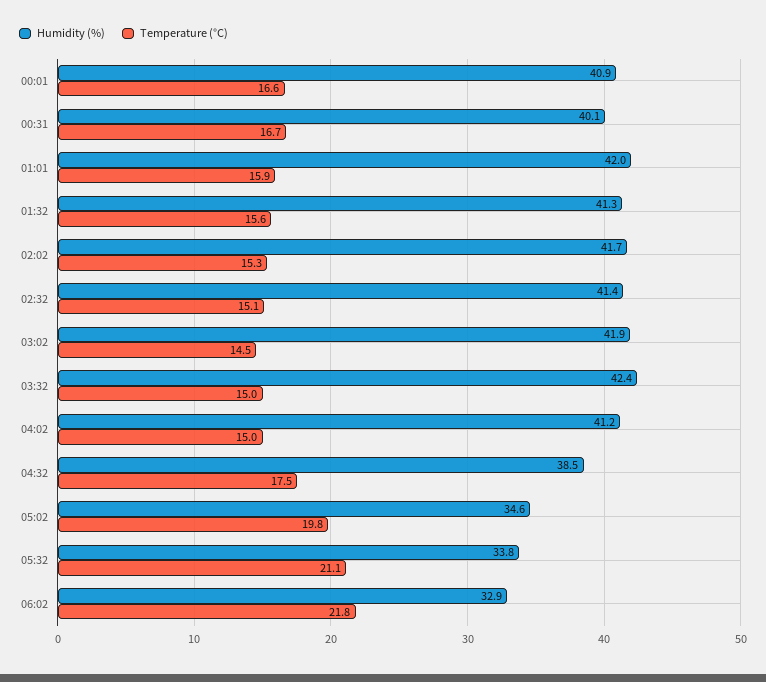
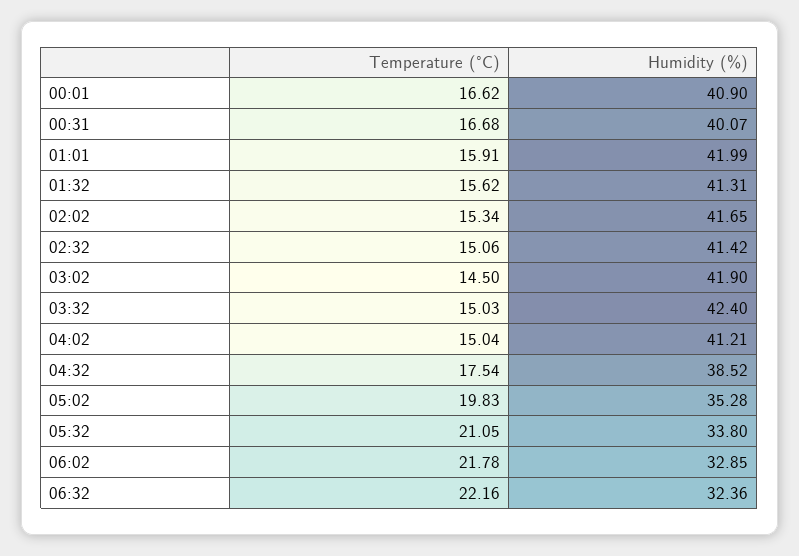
Humidity (%), 05:02: 34.6 -> 35.28
Temperature (°C), 06:32: none -> 22.16
Humidity (%), 06:32: none -> 32.36

